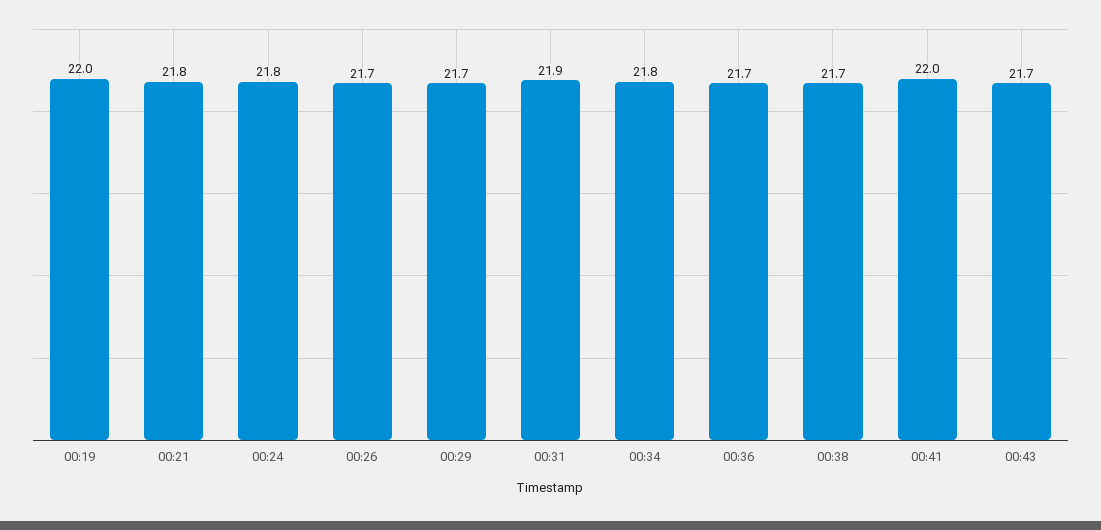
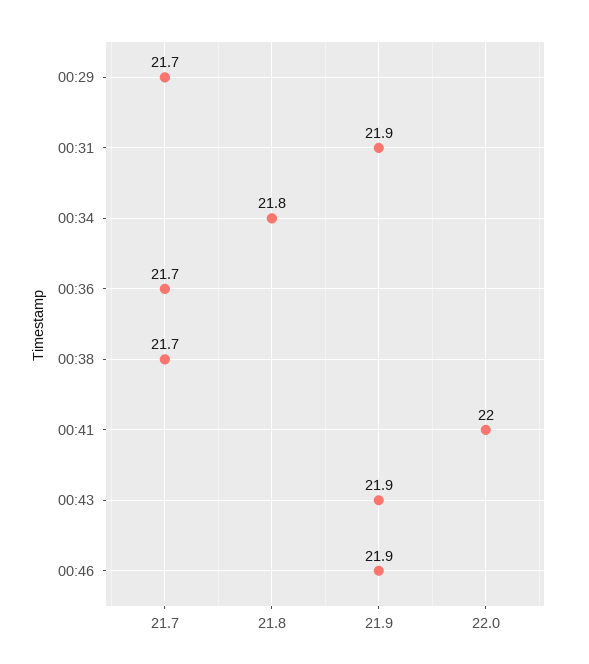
00:19: 22 -> none
00:21: 21.8 -> none
00:24: 21.8 -> none
00:26: 21.7 -> none
00:43: 21.7 -> 21.9
00:46: none -> 21.9

